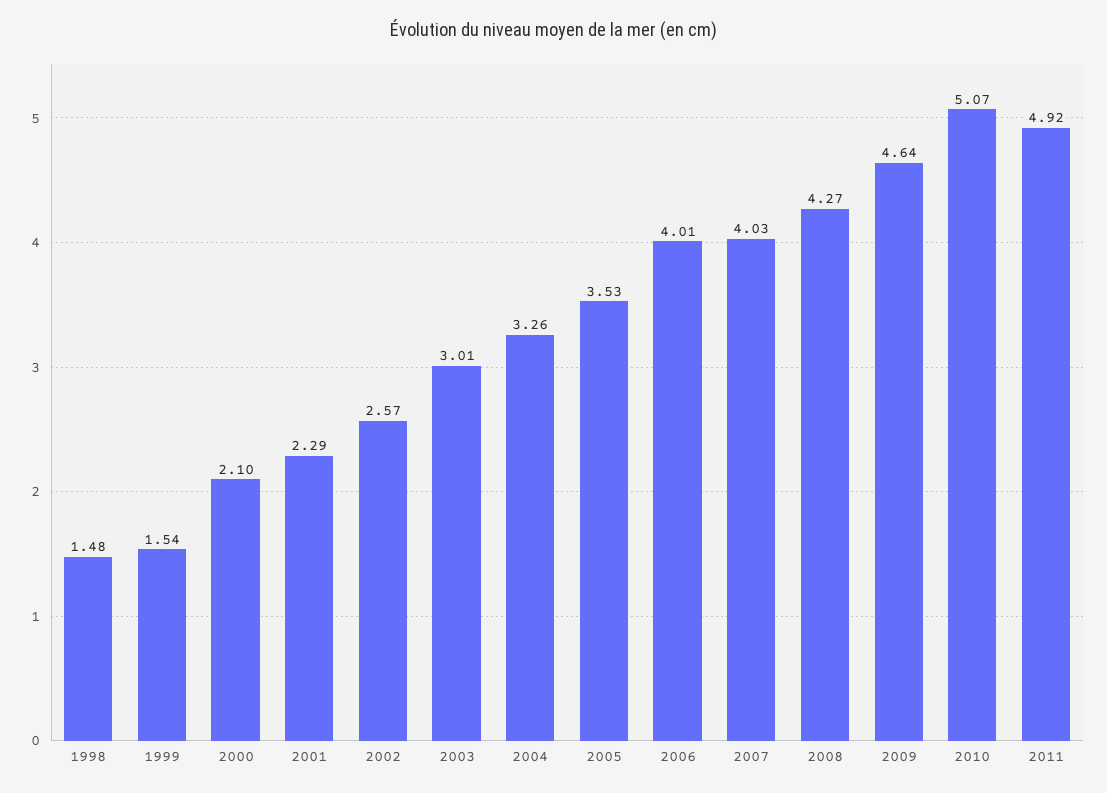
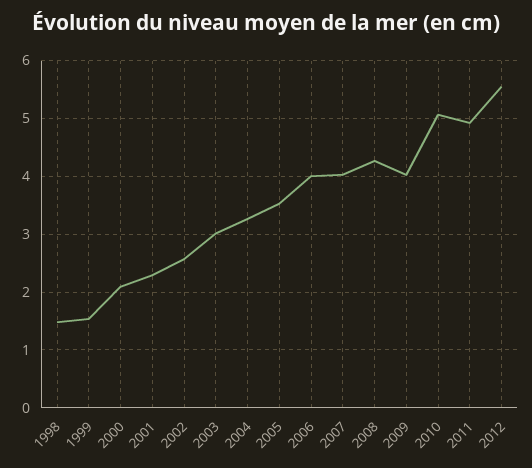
2009: 4.64 -> 4
2012: none -> 5.6

